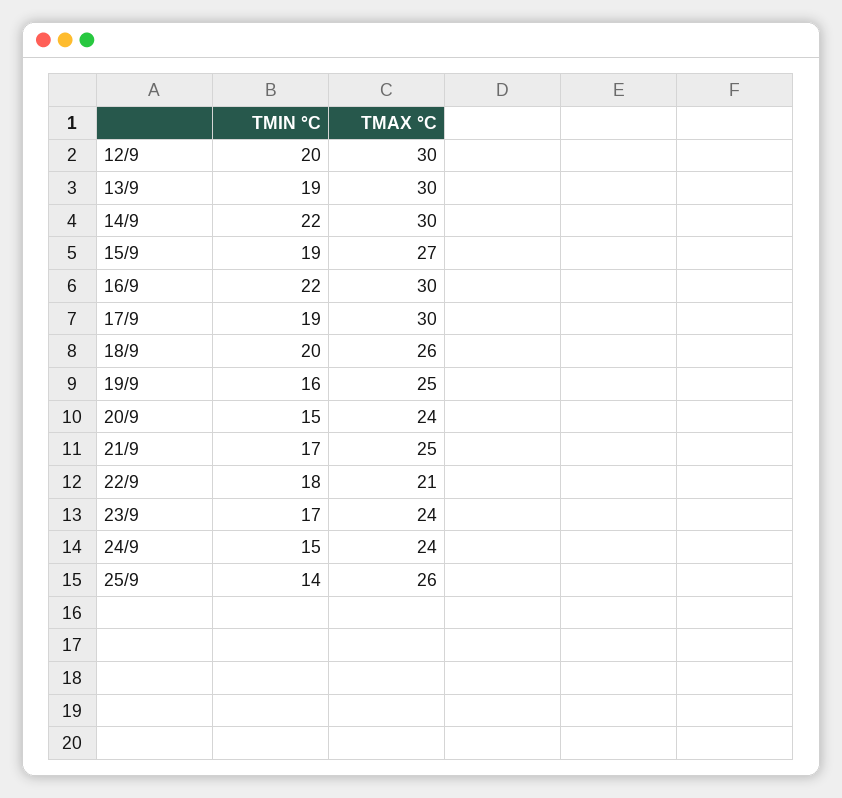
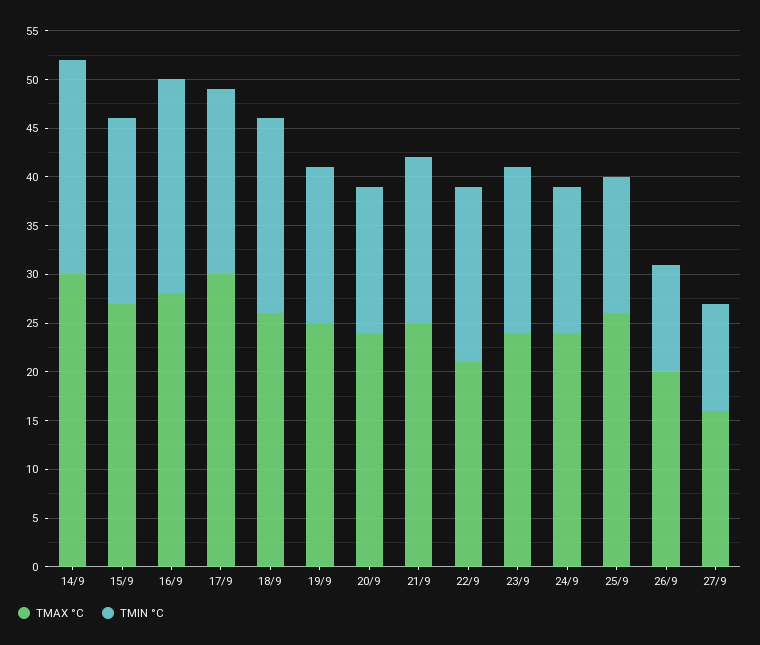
TMIN °C, 12/9: 20 -> none
TMAX °C, 12/9: 30 -> none
TMIN °C, 13/9: 19 -> none
TMAX °C, 13/9: 30 -> none
TMAX °C, 16/9: 30 -> 28
TMAX °C, 26/9: none -> 20
TMIN °C, 26/9: none -> 11
TMAX °C, 27/9: none -> 16
TMIN °C, 27/9: none -> 11

